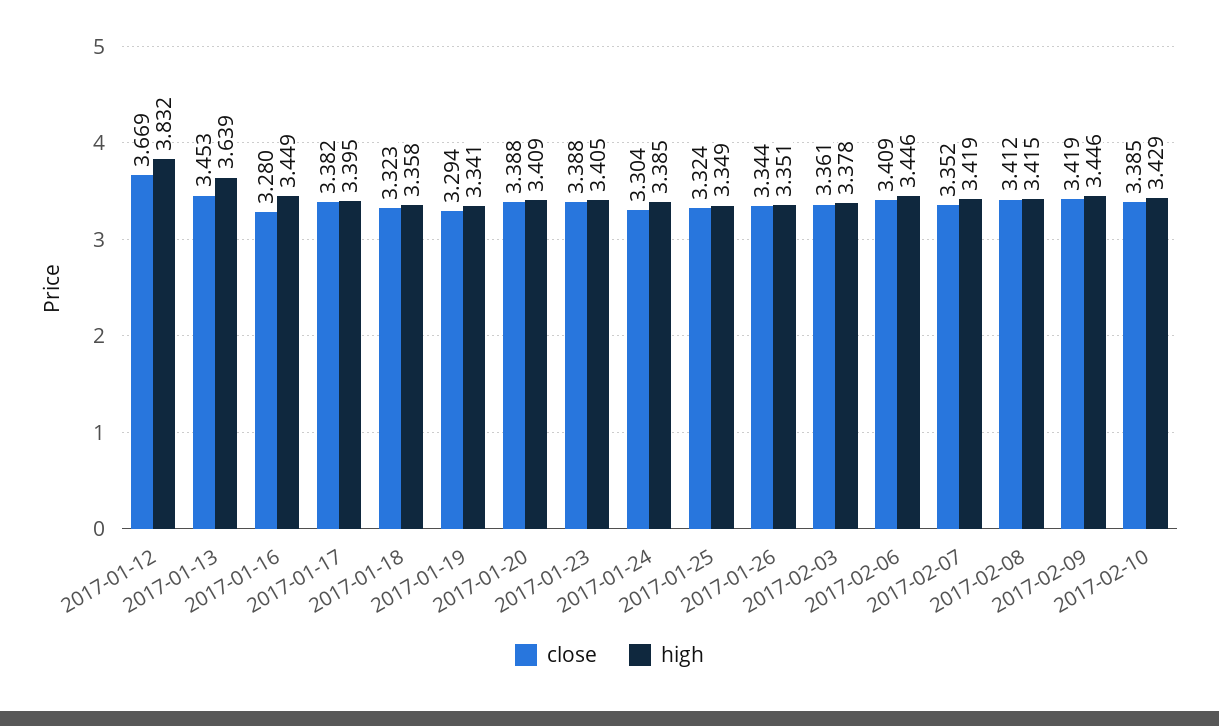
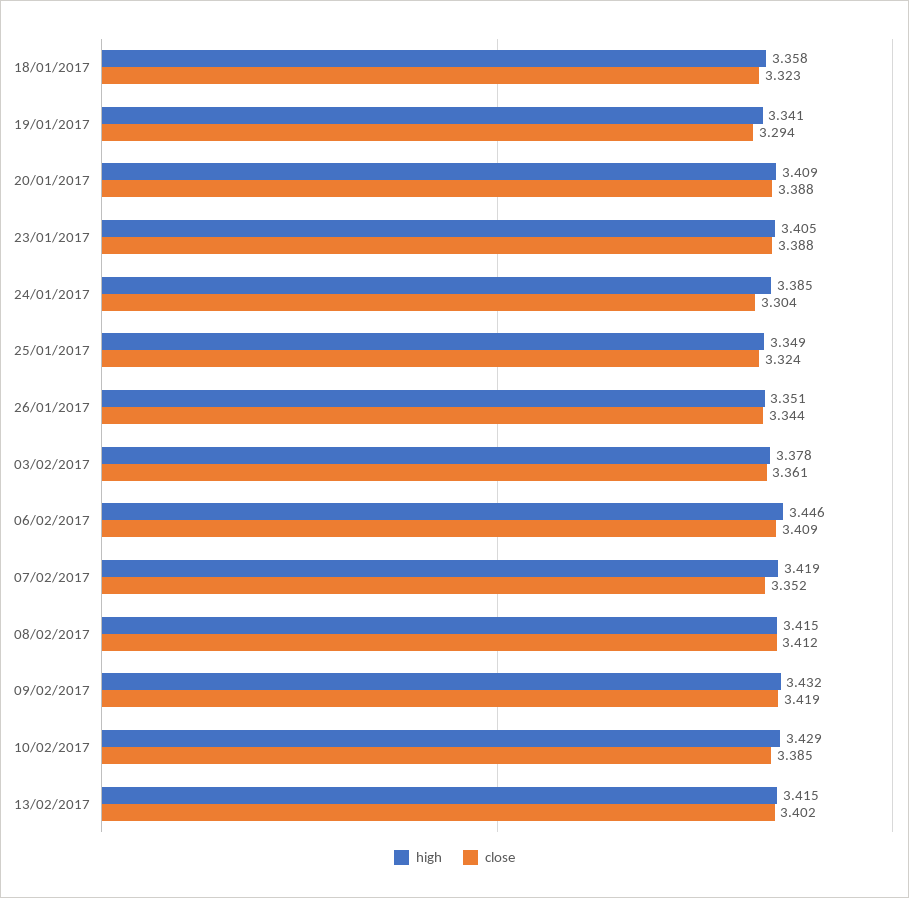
close, 2017-01-12: 3.669 -> none
high, 2017-01-12: 3.832 -> none
close, 2017-01-13: 3.453 -> none
high, 2017-01-13: 3.639 -> none
close, 2017-01-16: 3.28 -> none
high, 2017-01-16: 3.449 -> none
close, 2017-01-17: 3.382 -> none
high, 2017-01-17: 3.395 -> none
high, 2017-02-09: 3.446 -> 3.432
high, 13/02/2017: none -> 3.415
close, 13/02/2017: none -> 3.402

